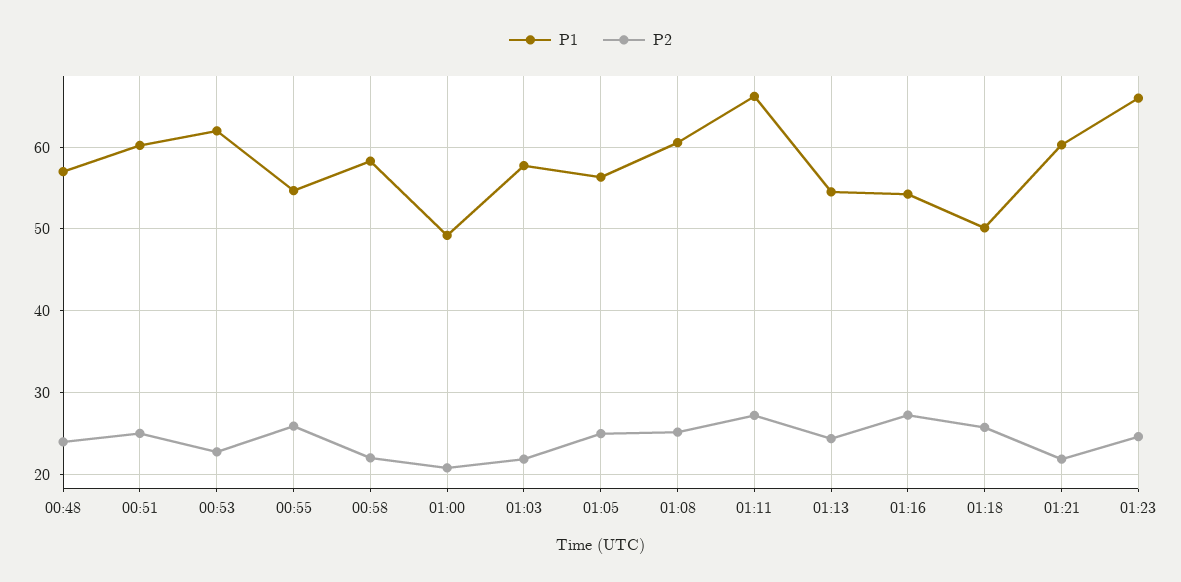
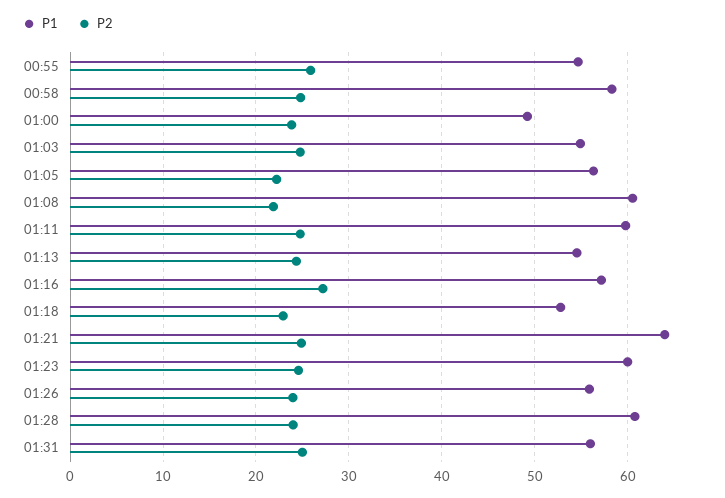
P1, 00:48: 57 -> none
P2, 00:48: 24 -> none
P1, 00:51: 60 -> none
P2, 00:51: 25 -> none
P1, 00:53: 62 -> none
P2, 00:53: 23 -> none
P2, 00:58: 22 -> 25
P2, 01:00: 21 -> 24
P1, 01:03: 58 -> 55
P2, 01:03: 22 -> 25
P2, 01:05: 25 -> 22
P2, 01:08: 25 -> 22
P1, 01:11: 66 -> 60
P2, 01:11: 27 -> 25
P1, 01:16: 54 -> 57
P1, 01:18: 50 -> 53
P2, 01:18: 26 -> 23
P1, 01:21: 60 -> 64
P2, 01:21: 22 -> 25
P1, 01:23: 66 -> 60
P1, 01:26: none -> 56
P2, 01:26: none -> 24
P1, 01:28: none -> 61
P2, 01:28: none -> 24
P1, 01:31: none -> 56
P2, 01:31: none -> 25

